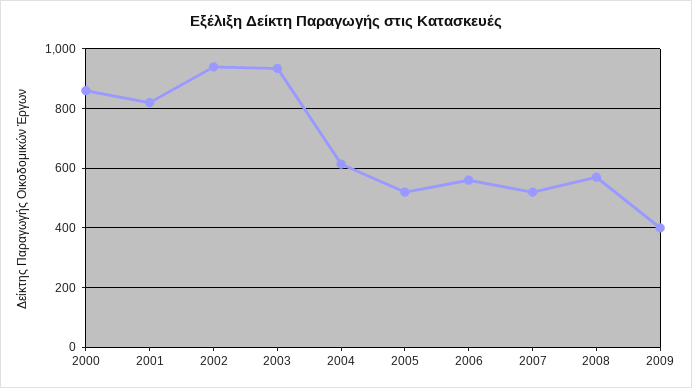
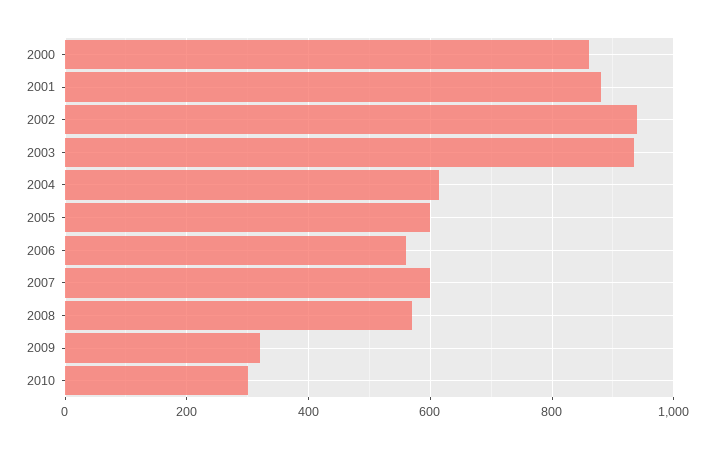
2001: 825 -> 880
2005: 525 -> 600
2007: 525 -> 600
2009: 400 -> 320
2010: none -> 300

